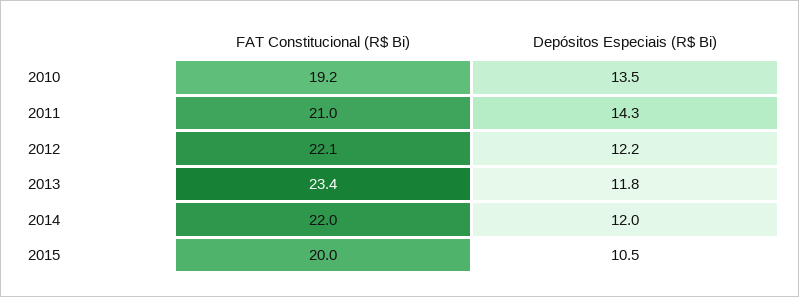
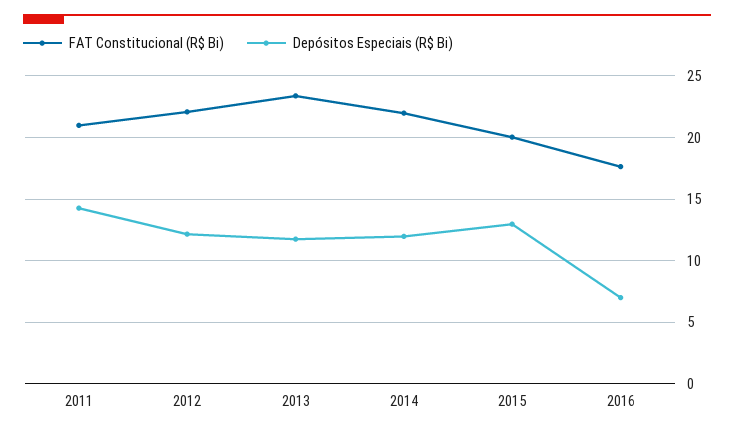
FAT Constitucional (R$ Bi), 2010: 19.2 -> none
Depósitos Especiais (R$ Bi), 2010: 13.5 -> none
Depósitos Especiais (R$ Bi), 2015: 10.5 -> 13
FAT Constitucional (R$ Bi), 2016: none -> 17.5
Depósitos Especiais (R$ Bi), 2016: none -> 7

